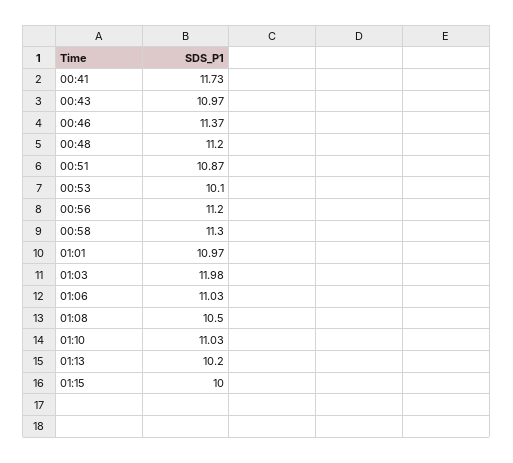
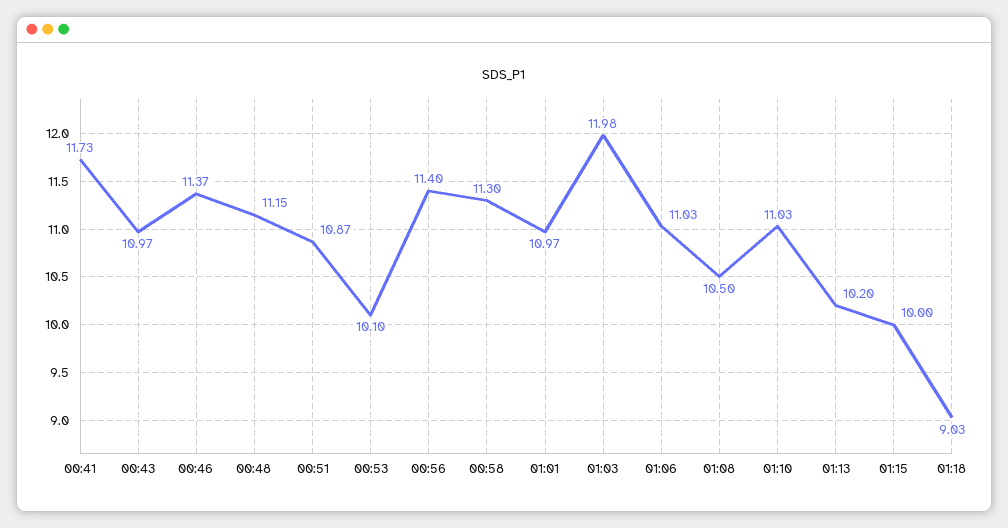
00:48: 11.2 -> 11.15
00:56: 11.2 -> 11.4
01:18: none -> 9.03

